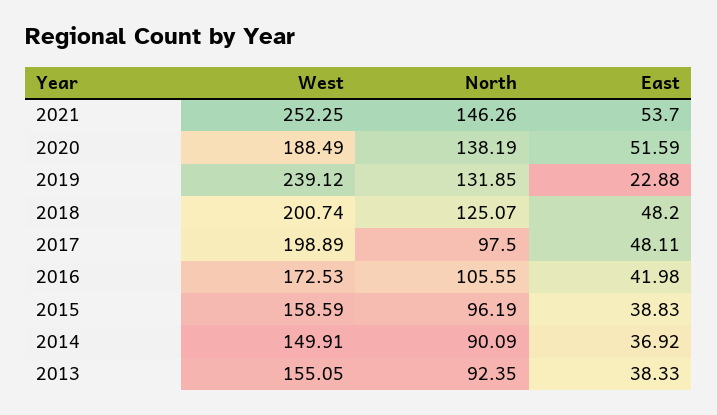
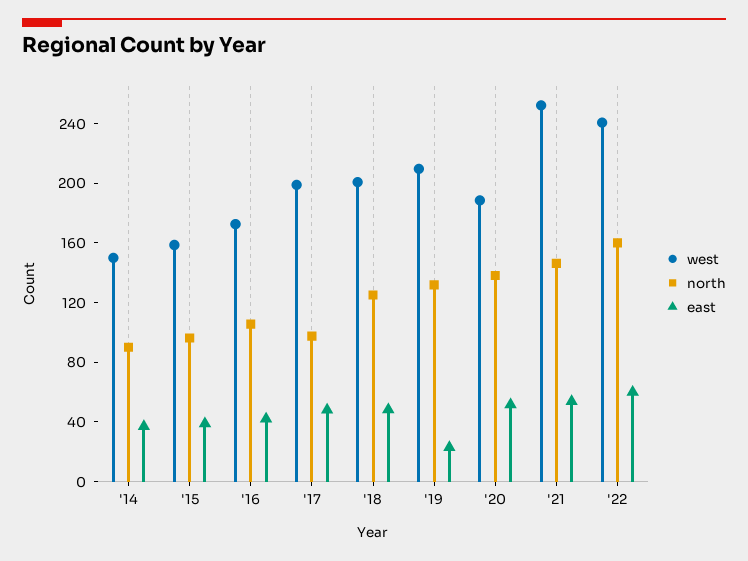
West, 2019: 239.12 -> 210
West, 2013: 155.05 -> none
North, 2013: 92.35 -> none
East, 2013: 38.33 -> none
West, '22: none -> 240
North, '22: none -> 160
East, '22: none -> 60

